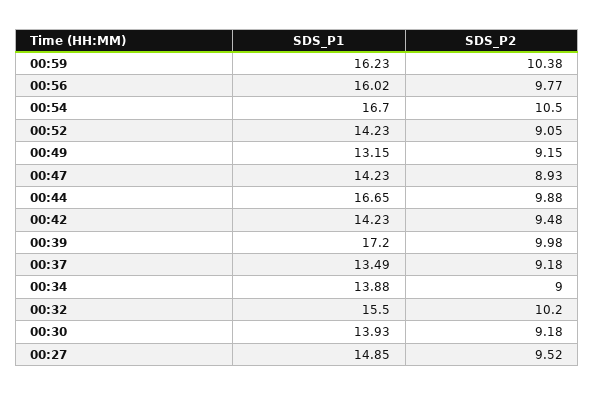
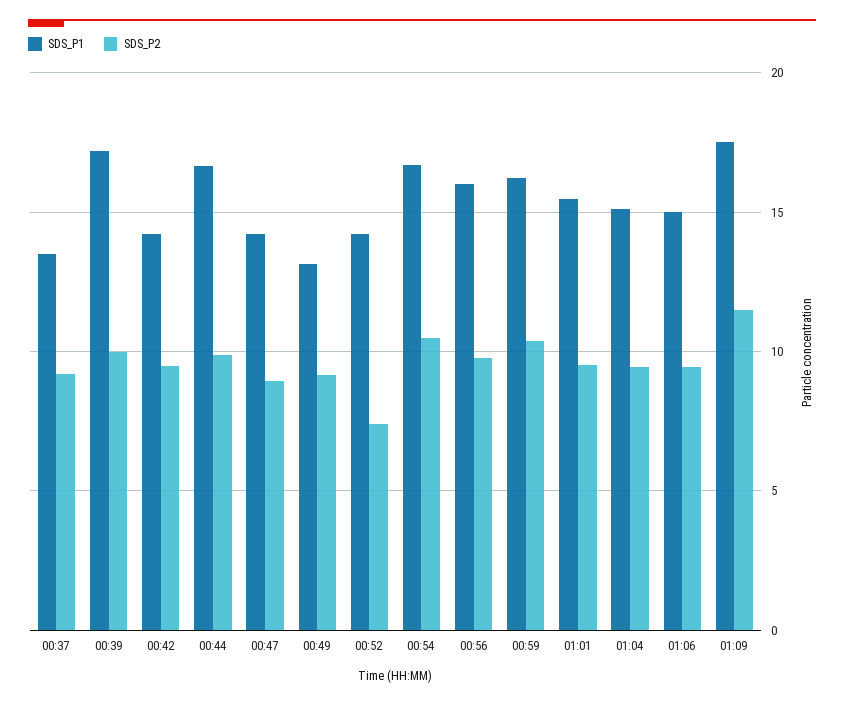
SDS_P2, 00:52: 9.05 -> 7.5
SDS_P1, 00:34: 13.88 -> none
SDS_P2, 00:34: 9 -> none
SDS_P1, 00:32: 15.5 -> none
SDS_P2, 00:32: 10.2 -> none
SDS_P1, 00:30: 13.93 -> none
SDS_P2, 00:30: 9.18 -> none
SDS_P1, 00:27: 14.85 -> none
SDS_P2, 00:27: 9.52 -> none
SDS_P1, 01:01: none -> 15.5
SDS_P2, 01:01: none -> 9.5
SDS_P1, 01:04: none -> 15
SDS_P2, 01:04: none -> 9.5
SDS_P1, 01:06: none -> 15
SDS_P2, 01:06: none -> 9.5
SDS_P1, 01:09: none -> 17.5
SDS_P2, 01:09: none -> 11.5

